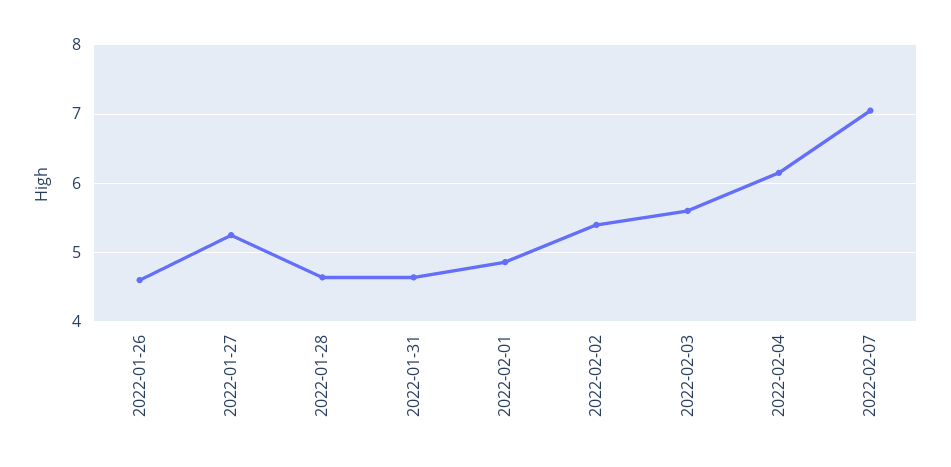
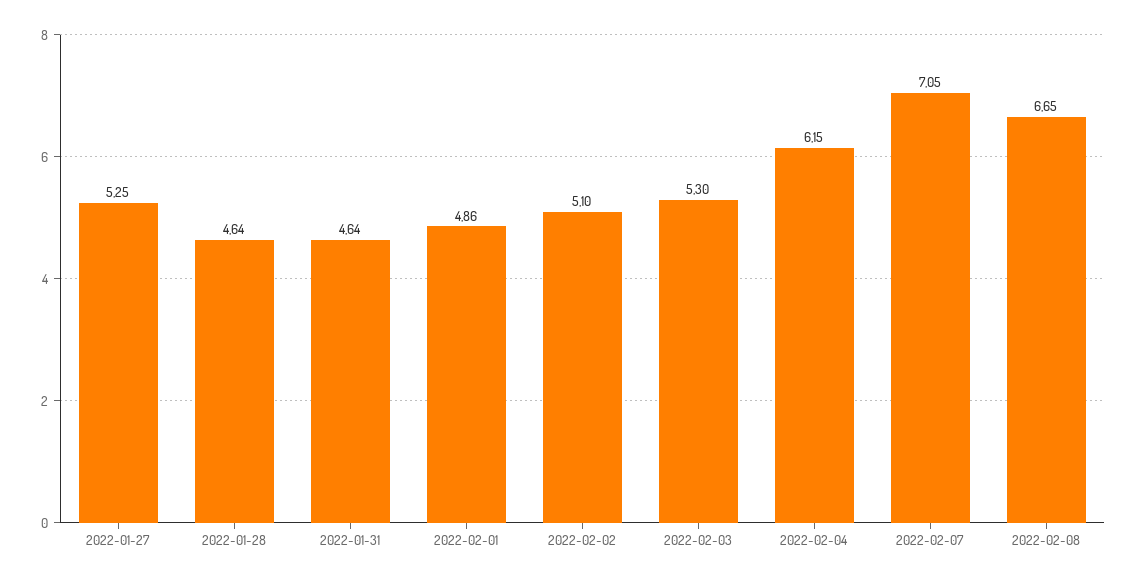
2022-01-26: 4.6 -> none
2022-02-02: 5.4 -> 5.1
2022-02-03: 5.6 -> 5.3
2022-02-08: none -> 6.65

